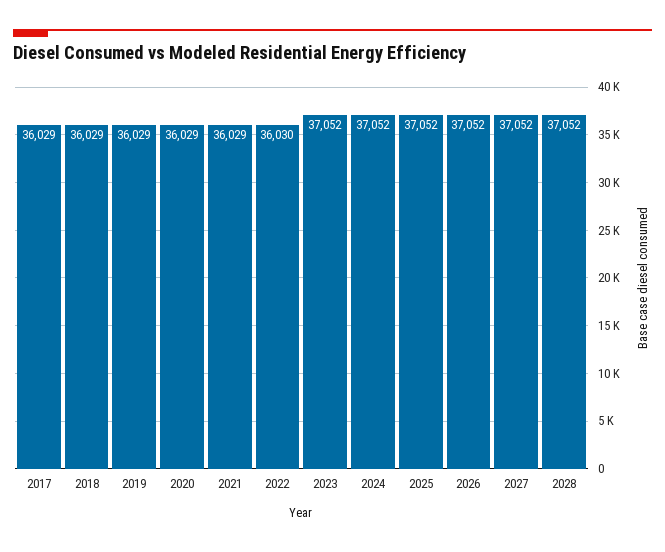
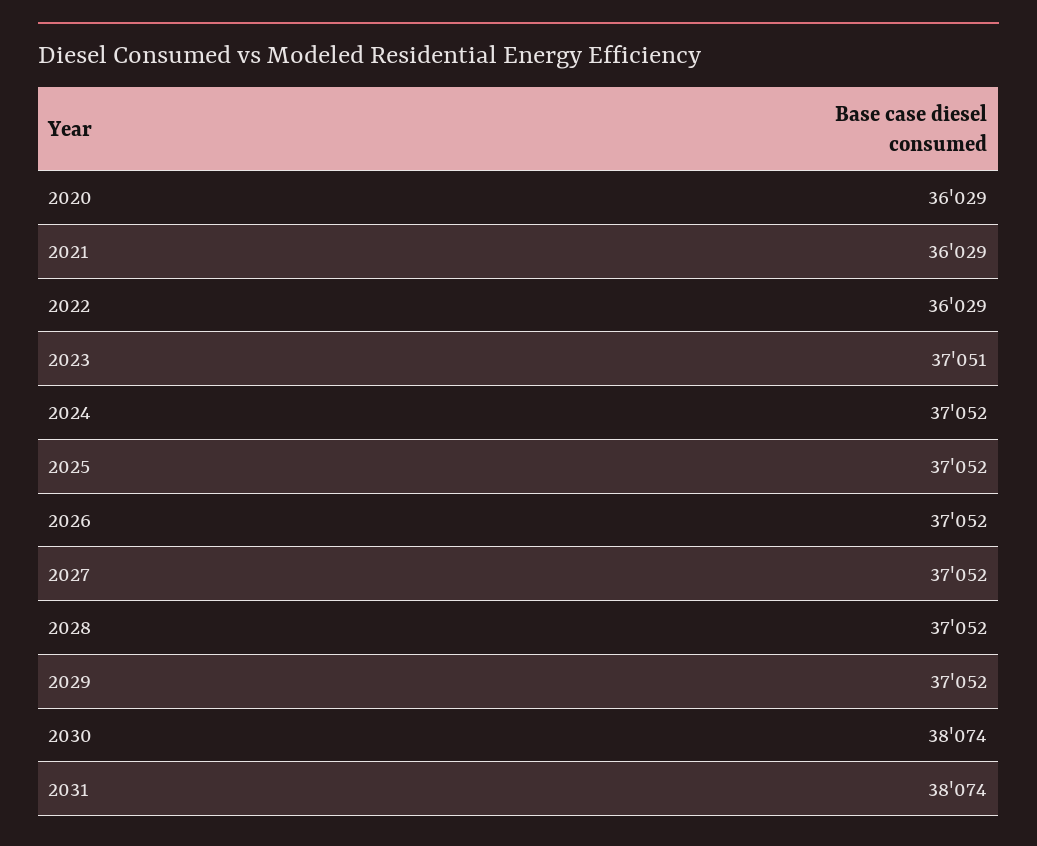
2017: 36029 -> none
2018: 36029 -> none
2019: 36029 -> none
2022: 36030 -> 36029
2023: 37052 -> 37051
2029: none -> 37052
2030: none -> 38074
2031: none -> 38074

